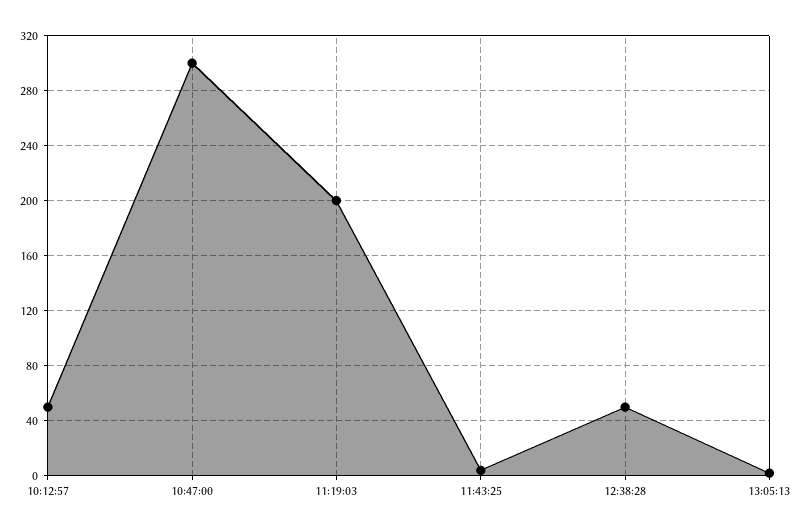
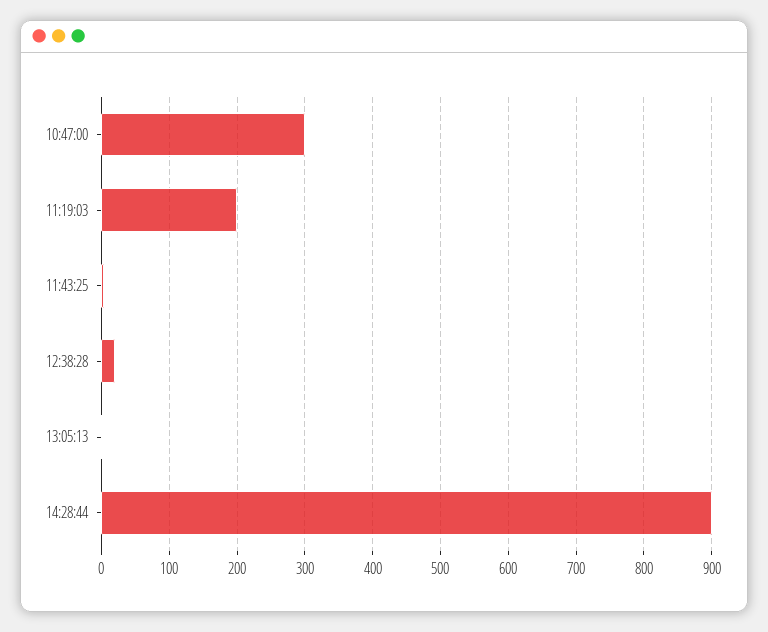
10:12:57: 50 -> none
12:38:28: 50 -> 20
14:28:44: none -> 900

